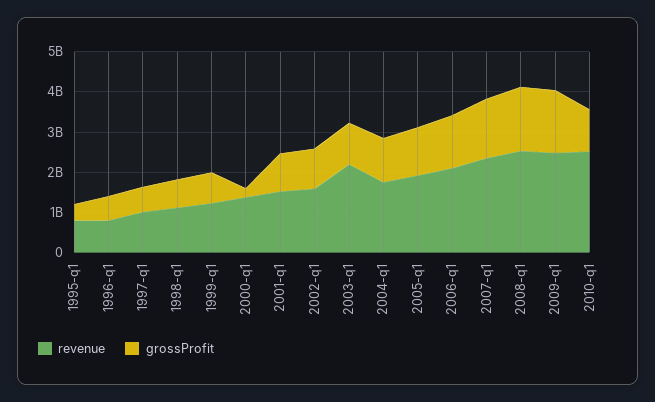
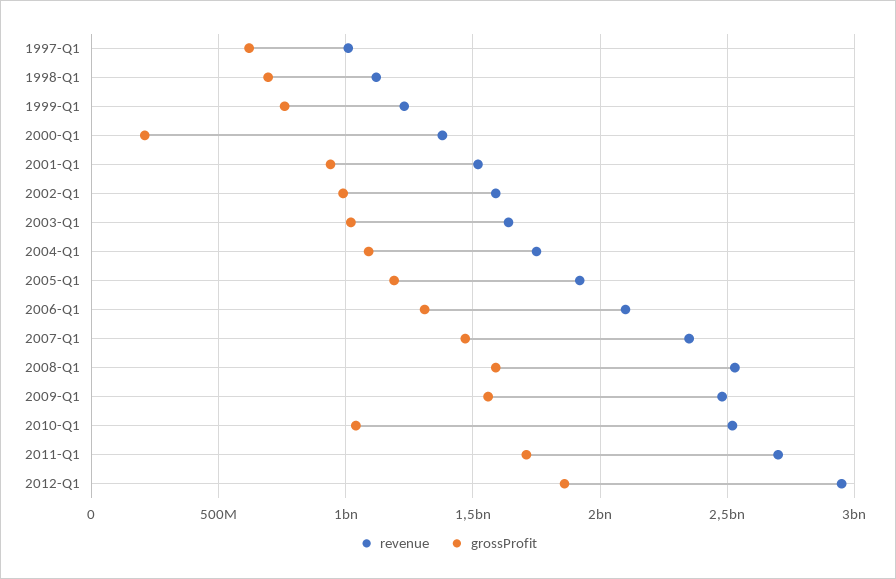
revenue, 1995-q1: 800000000 -> none
grossProfit, 1995-q1: 400000000 -> none
revenue, 1996-q1: 800000000 -> none
grossProfit, 1996-q1: 600000000 -> none
revenue, 2003-q1: 2200000000 -> 1650000000
revenue, 2011-Q1: none -> 2700000000
grossProfit, 2011-Q1: none -> 1700000000
revenue, 2012-Q1: none -> 2950000000
grossProfit, 2012-Q1: none -> 1850000000

